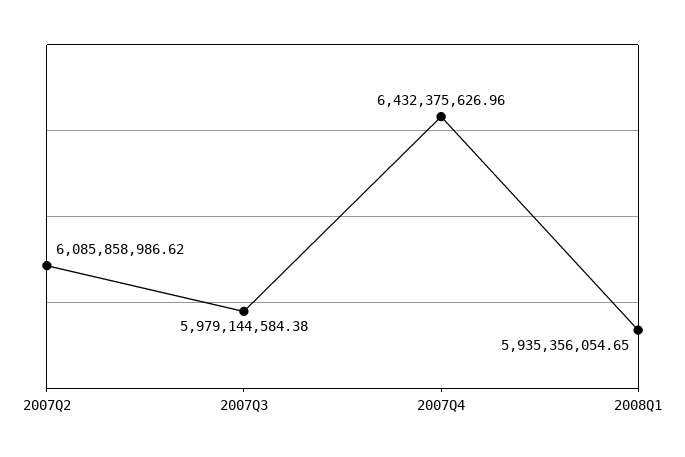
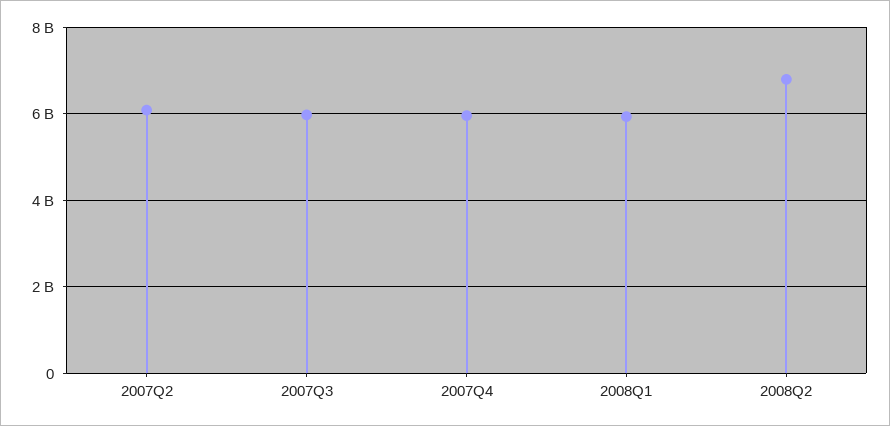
2007Q4: 6432375626.96 -> 6000000000
2008Q2: none -> 6800000000

